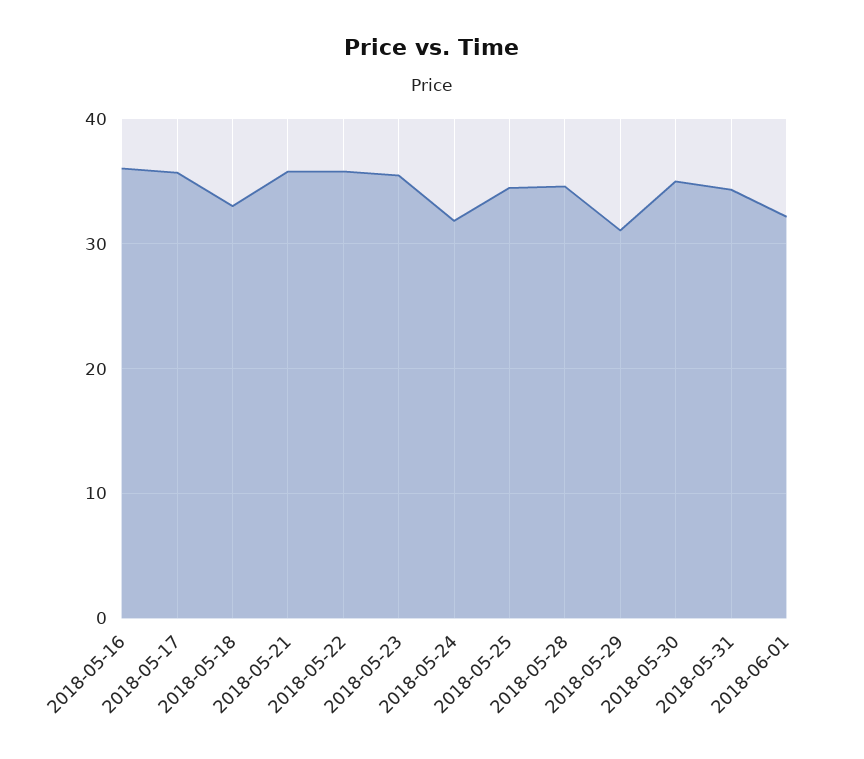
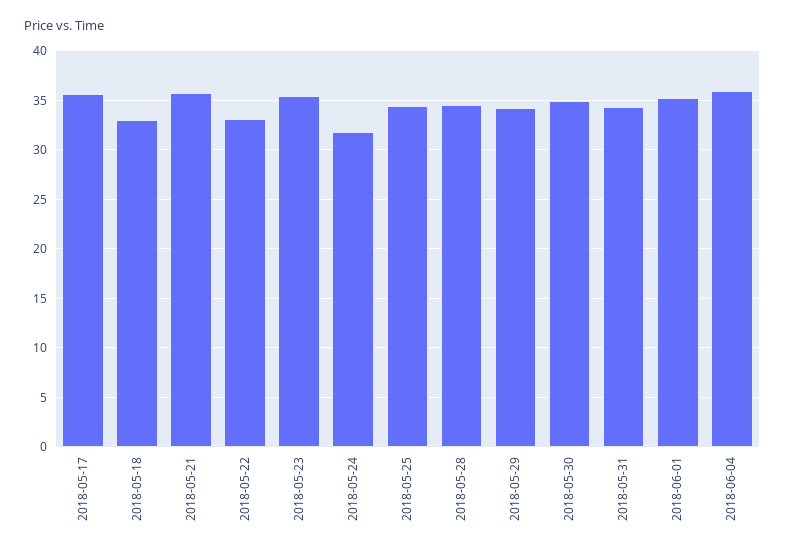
2018-05-16: 36 -> none
2018-05-22: 36 -> 33
2018-05-29: 31 -> 34
2018-06-01: 32 -> 35
2018-06-04: none -> 36

